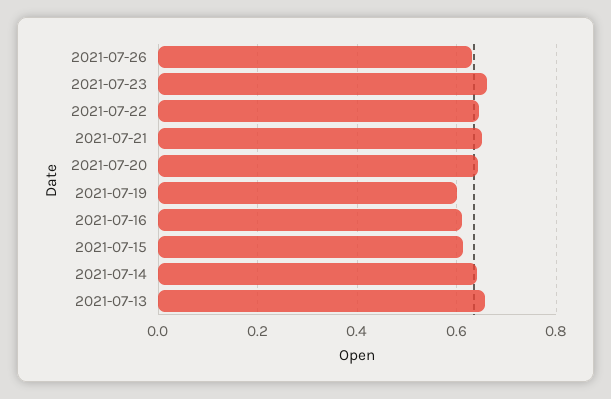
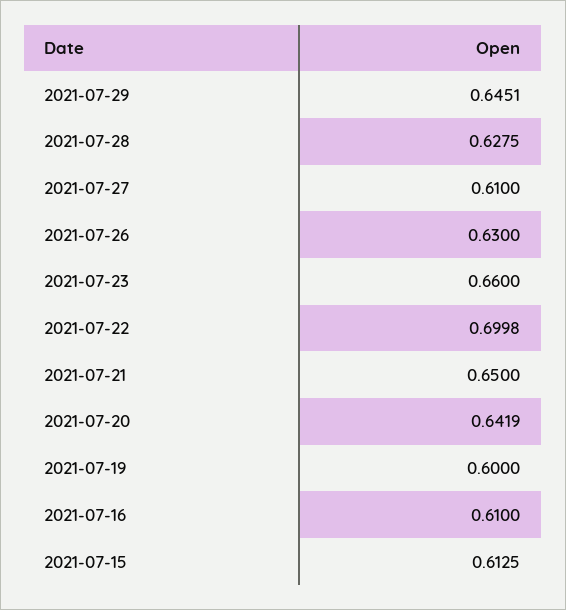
2021-07-22: 0.64 -> 0.6998
2021-07-14: 0.64 -> none
2021-07-13: 0.66 -> none
2021-07-29: none -> 0.6451
2021-07-28: none -> 0.6275
2021-07-27: none -> 0.61

